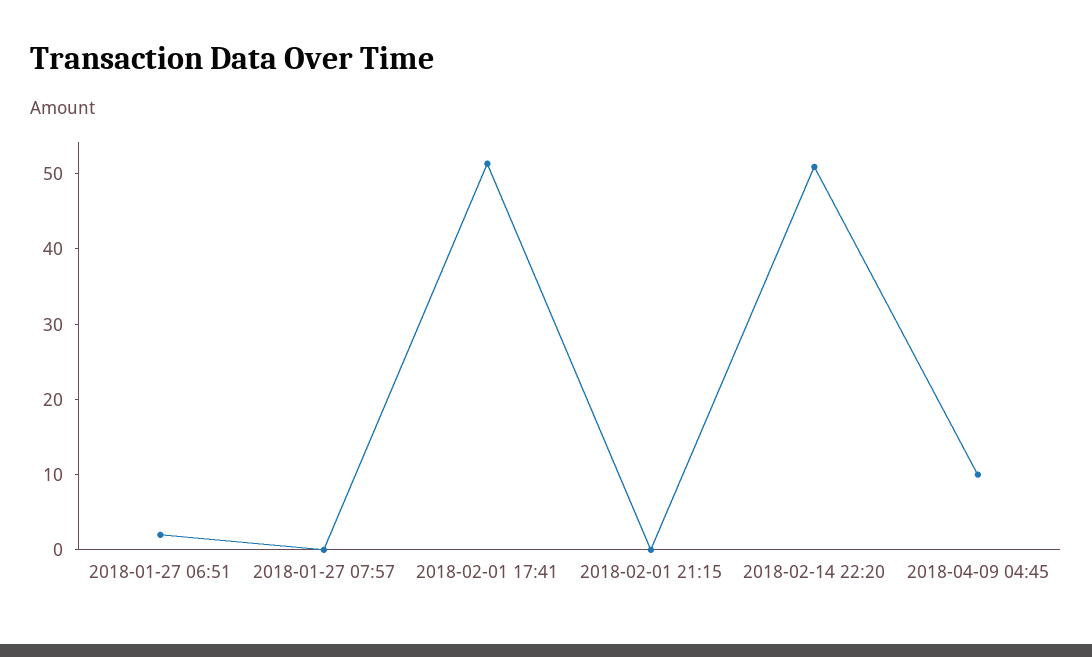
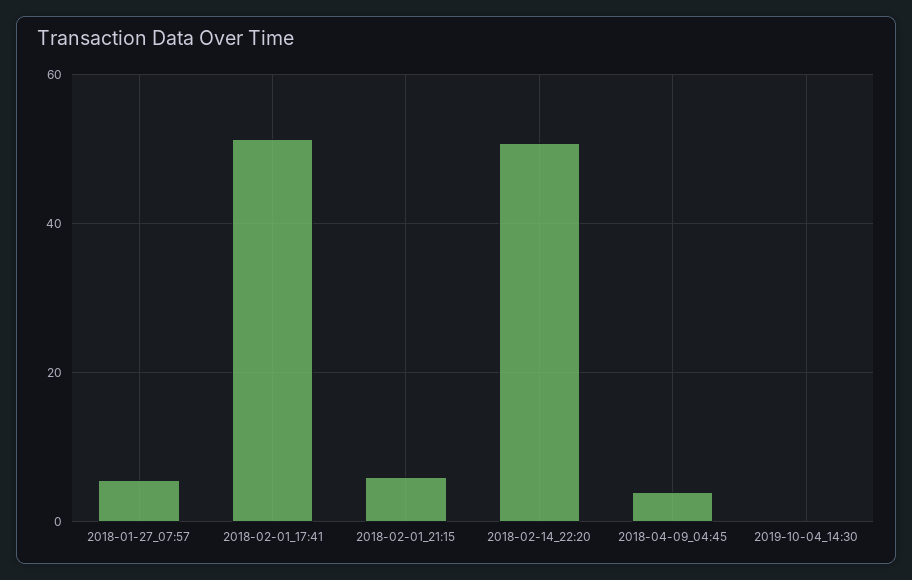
2018-01-27 06:51: 2 -> none
2018-01-27 07:57: 0 -> 6
2018-02-01 21:15: 0 -> 6
2018-04-09 04:45: 10 -> 4
2019-10-04_14:30: none -> 0

